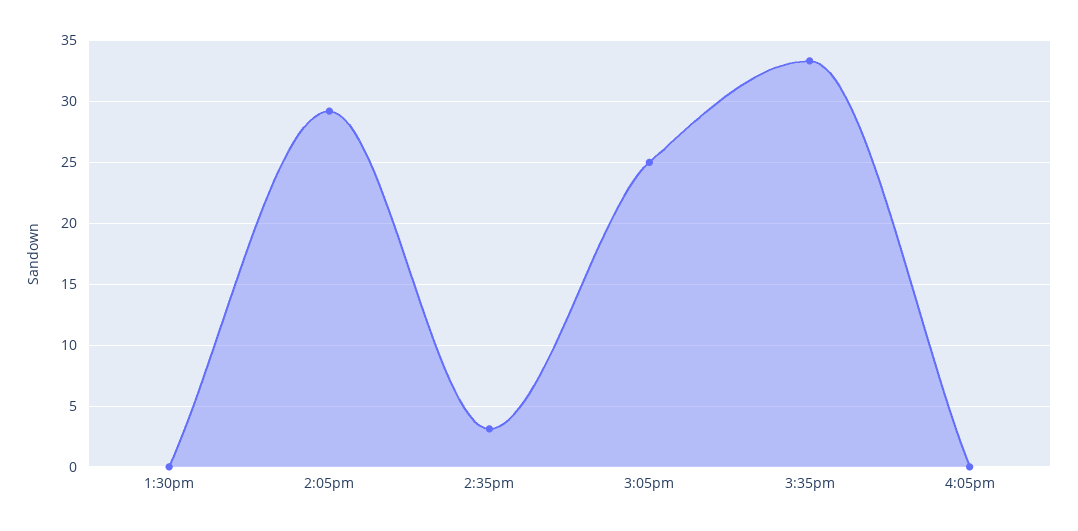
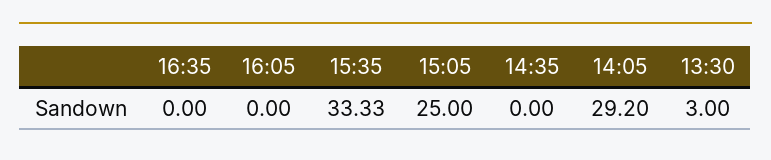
1:30pm: 0 -> 3
2:35pm: 3 -> 0
16:35: none -> 0

